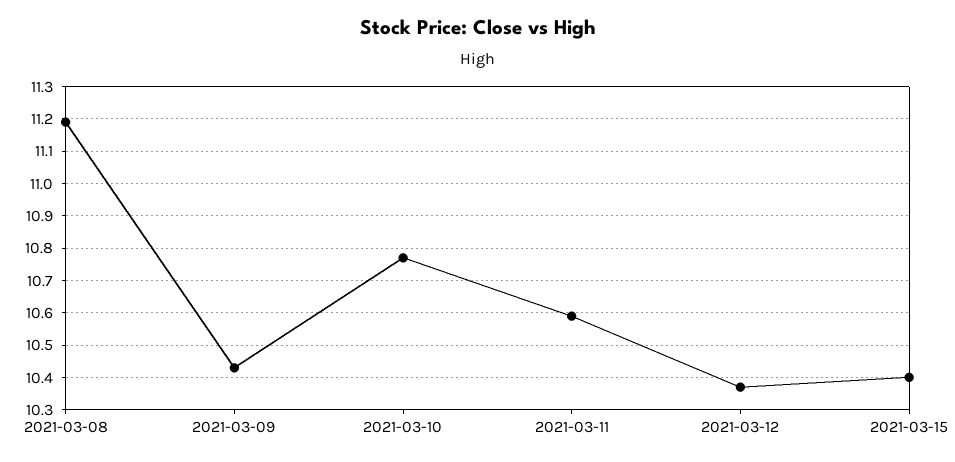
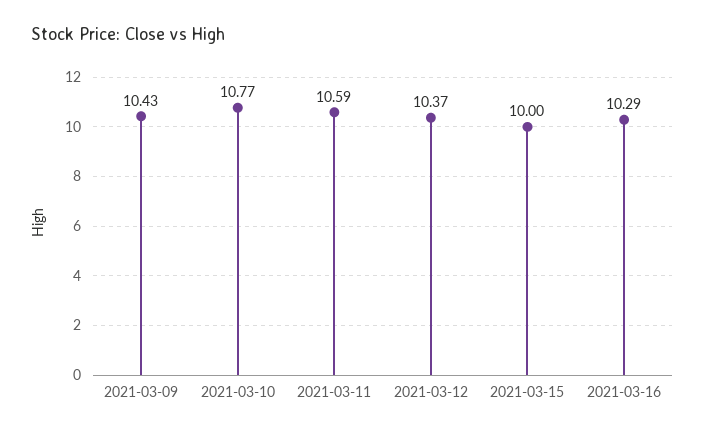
2021-03-08: 11.2 -> none
2021-03-15: 10.4 -> 10
2021-03-16: none -> 10.29

